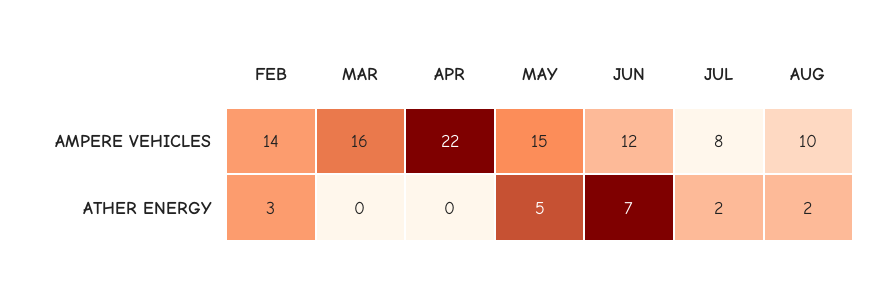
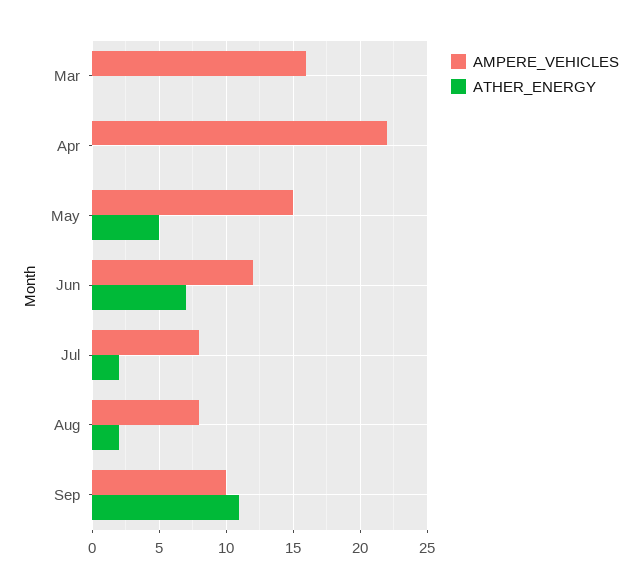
AMPERE VEHICLES, FEB: 14 -> none
AMPERE VEHICLES, AUG: 10 -> 8
ATHER ENERGY, FEB: 3 -> none
AMPERE VEHICLES, Sep: none -> 10
ATHER ENERGY, Sep: none -> 11

